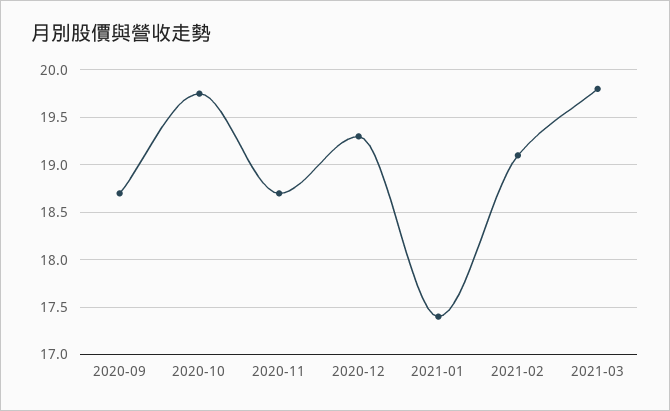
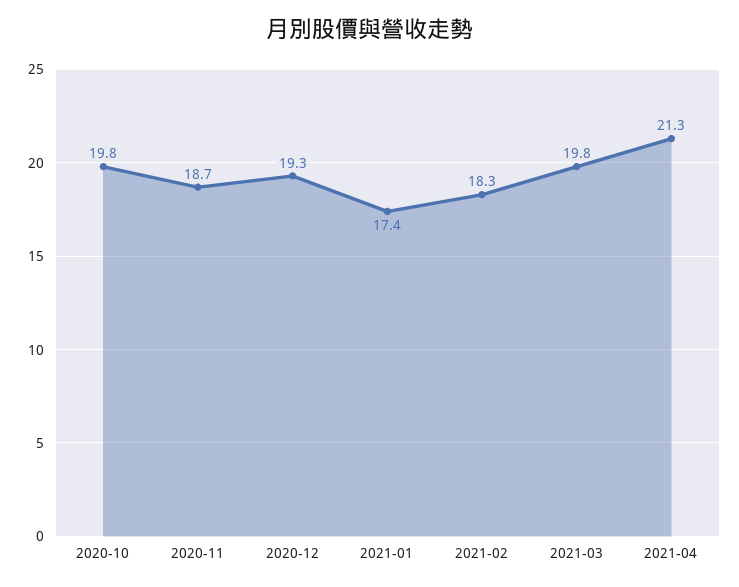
2020-09: 18.7 -> none
2021-02: 19.1 -> 18.3
2021-04: none -> 21.3

